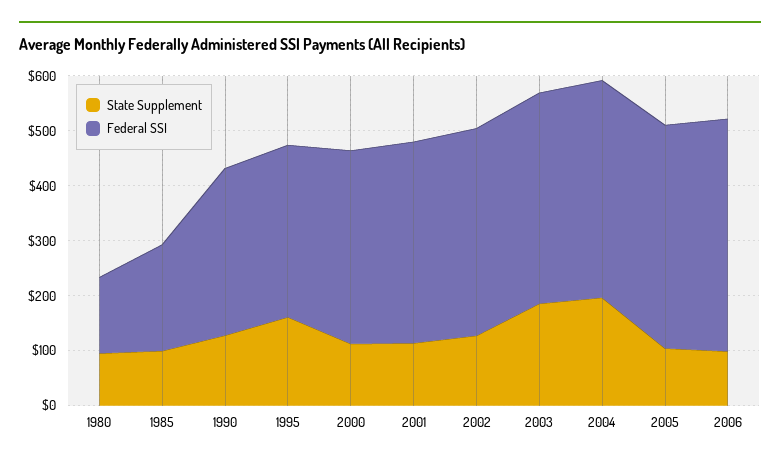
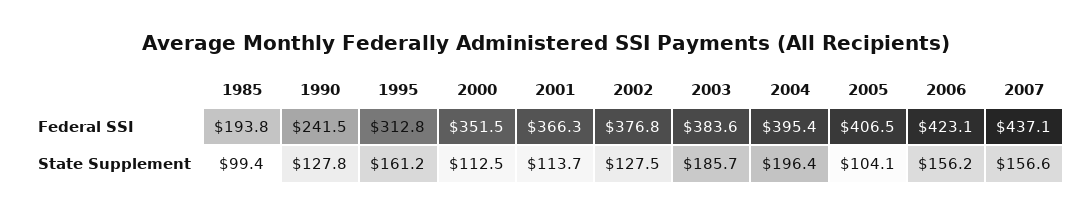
State Supplement, 1980: 100 -> none
Federal SSI, 1980: 140 -> none
Federal SSI, 1990: 300 -> 241.5
State Supplement, 2006: 100 -> 156.2
Federal SSI, 2007: none -> 437.1
State Supplement, 2007: none -> 156.6

